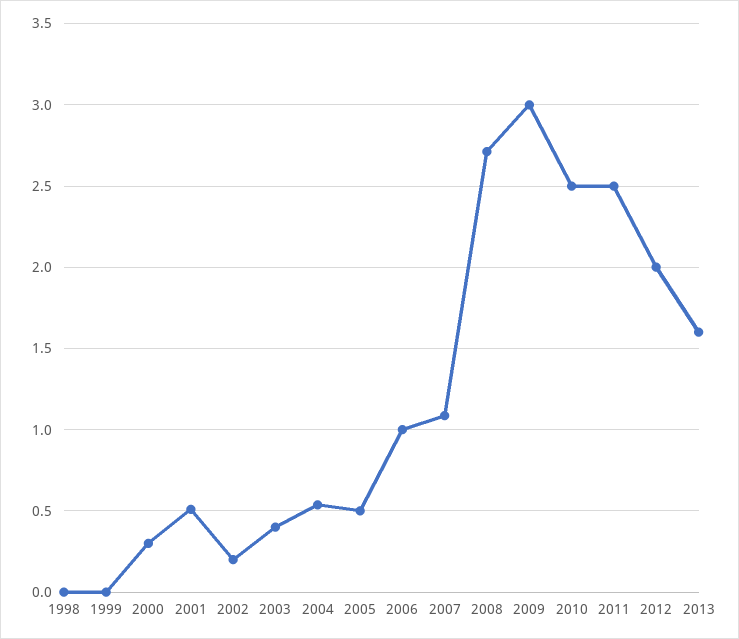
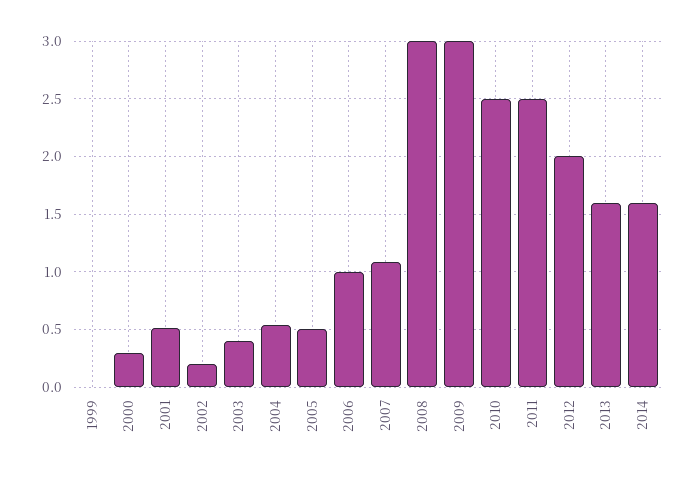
1998: 0 -> none
2008: 2.7 -> 3
2014: none -> 1.6

